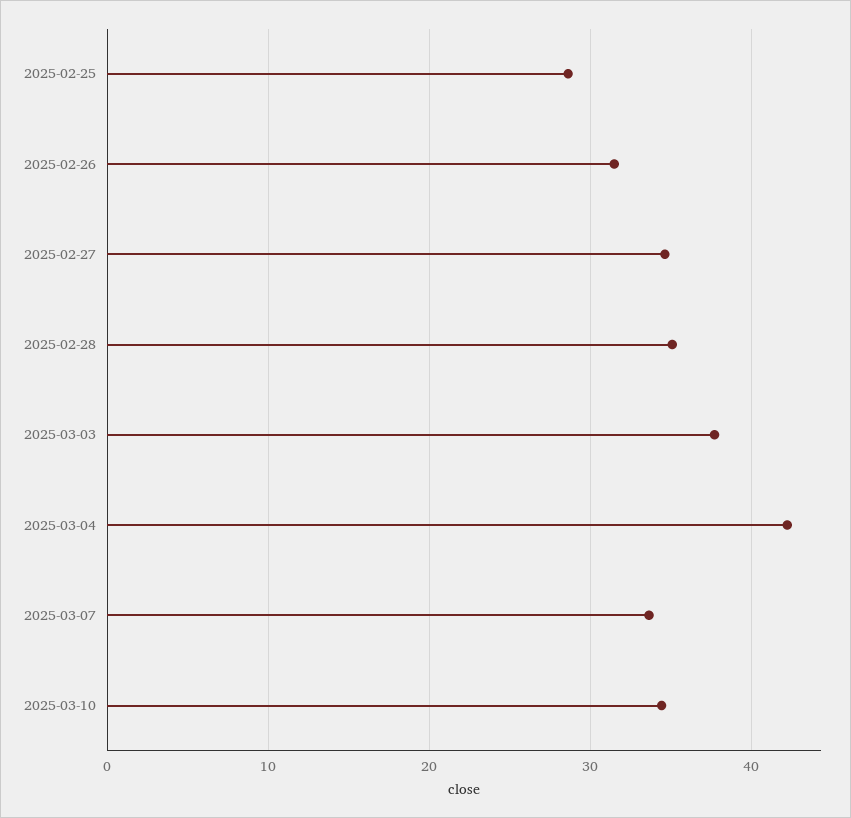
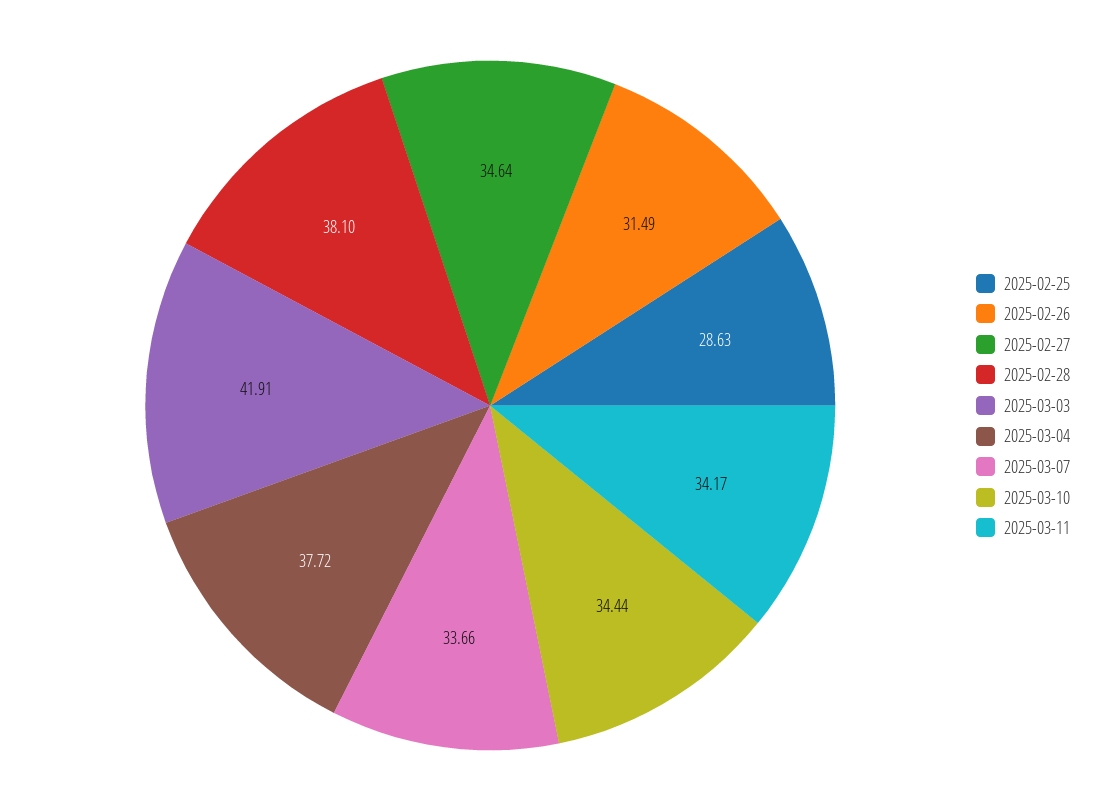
2025-02-28: 35 -> 38.1
2025-03-03: 38 -> 41.91
2025-03-04: 42 -> 37.72
2025-03-11: none -> 34.17

